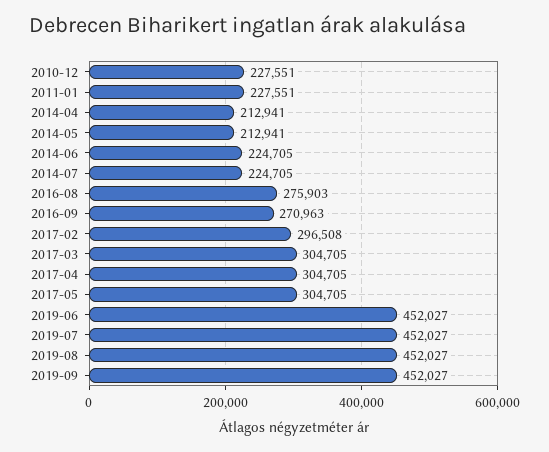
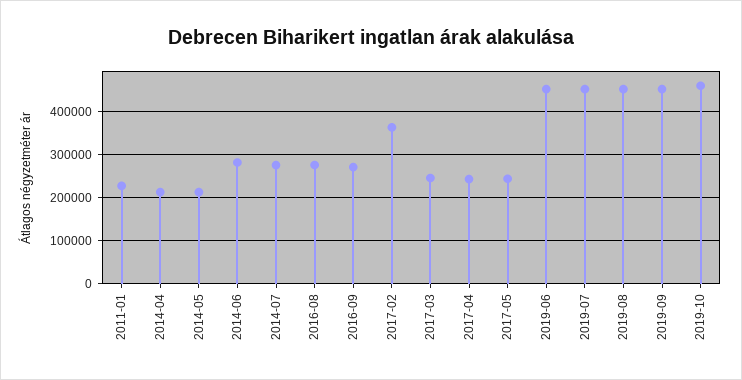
2010-12: 227551 -> none
2014-06: 224705 -> 280000
2014-07: 224705 -> 280000
2017-02: 296508 -> 360000
2017-03: 304705 -> 240000
2017-04: 304705 -> 240000
2017-05: 304705 -> 240000
2019-10: none -> 460000

